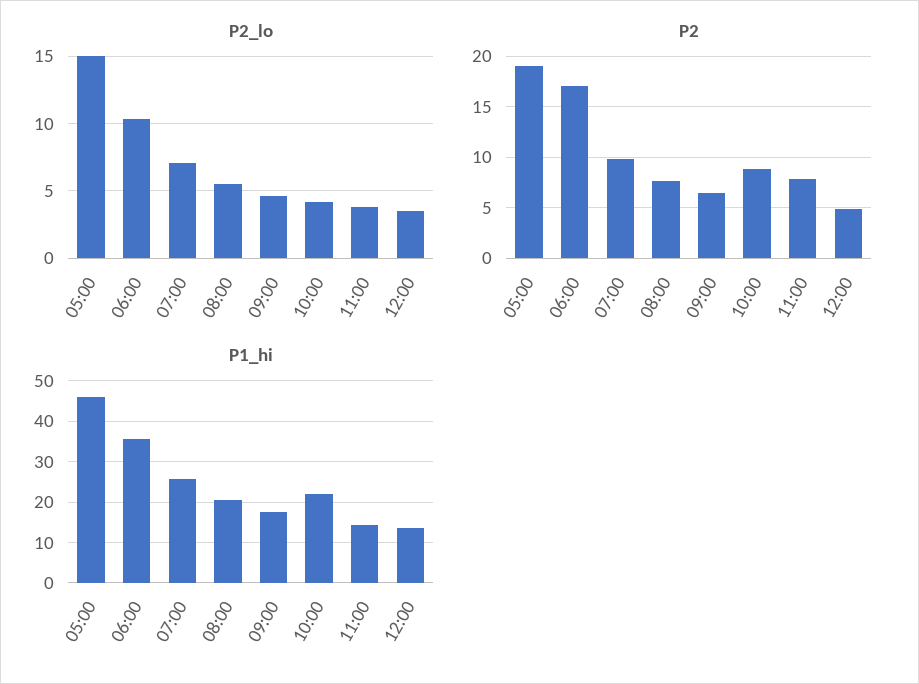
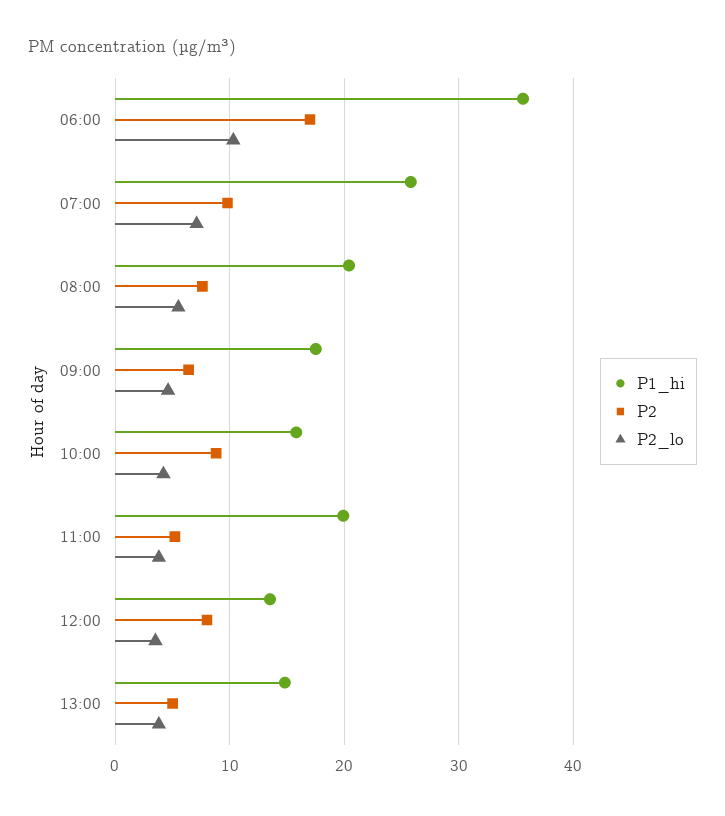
P2_lo, 05:00: 15 -> none
P2, 05:00: 19 -> none
P2, 11:00: 8 -> 5
P2, 12:00: 5 -> 8
P1_hi, 05:00: 46 -> none
P1_hi, 10:00: 22 -> 16
P1_hi, 11:00: 14 -> 20
P1_hi, 13:00: none -> 15
P2, 13:00: none -> 5
P2_lo, 13:00: none -> 4

